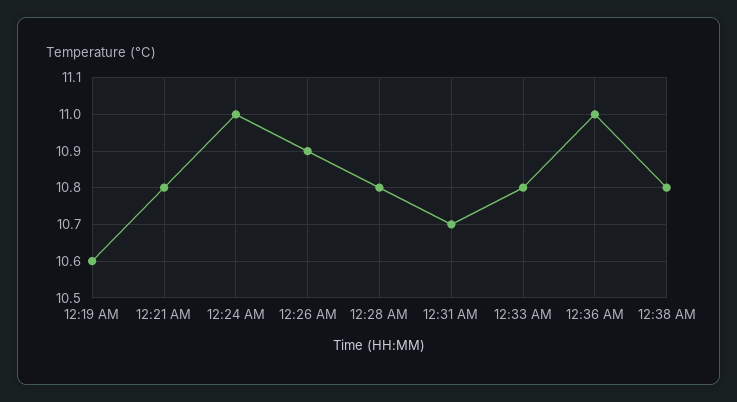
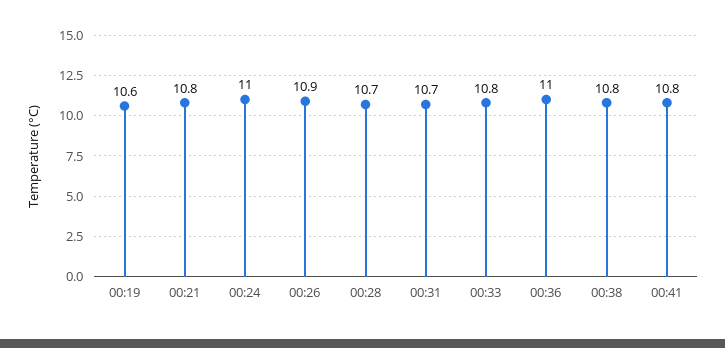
12:28 AM: 10.8 -> 10.7
00:41: none -> 10.8

